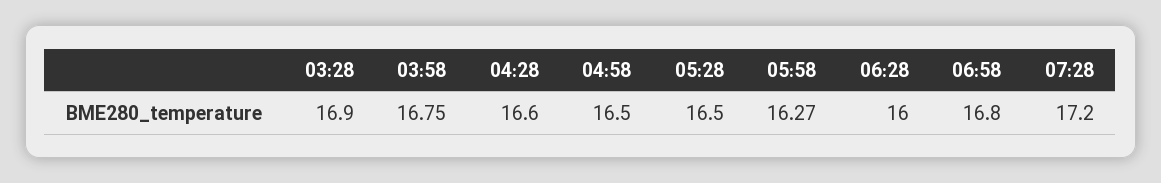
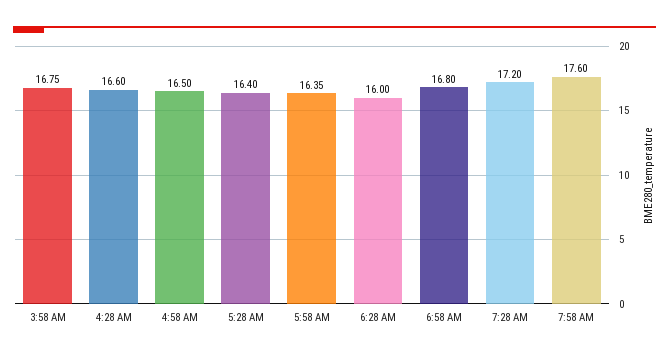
03:28: 16.9 -> none
05:28: 16.5 -> 16.4
05:58: 16.27 -> 16.35
7:58 AM: none -> 17.6

